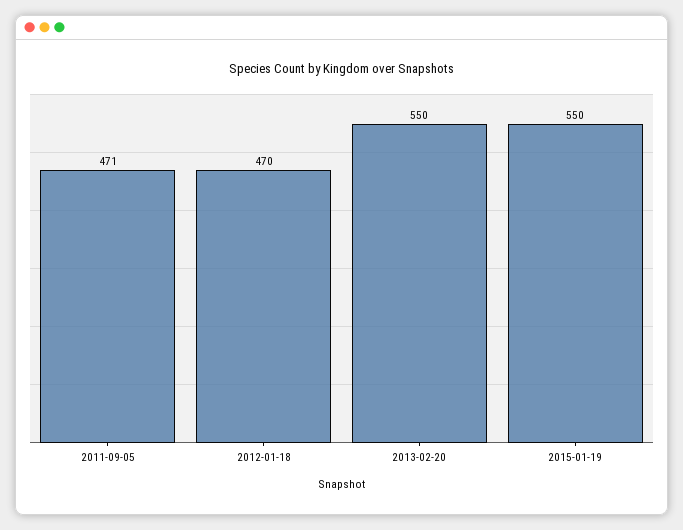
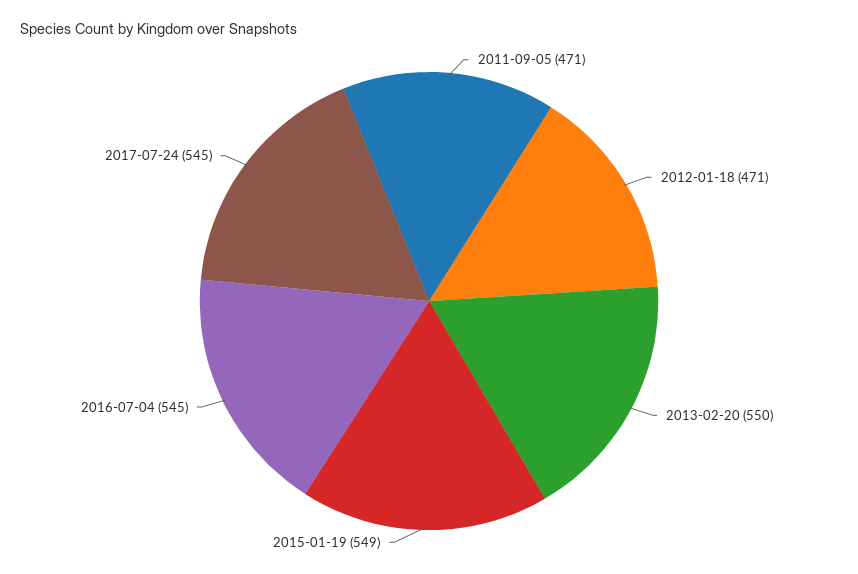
2012-01-18: 470 -> 471
2015-01-19: 550 -> 549
2016-07-04: none -> 545
2017-07-24: none -> 545

